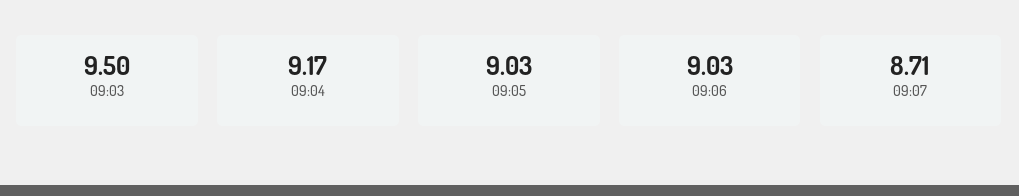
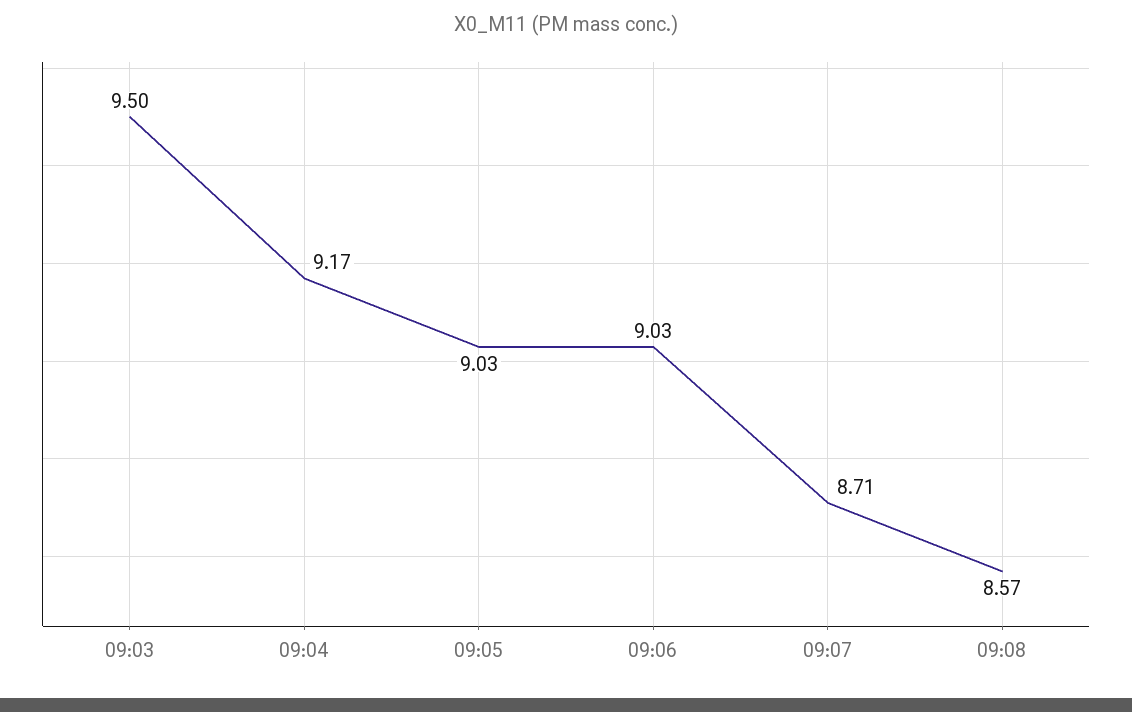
09:08: none -> 8.57

